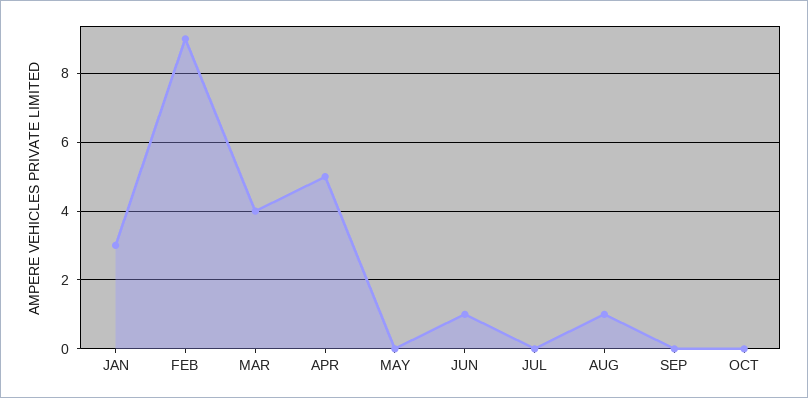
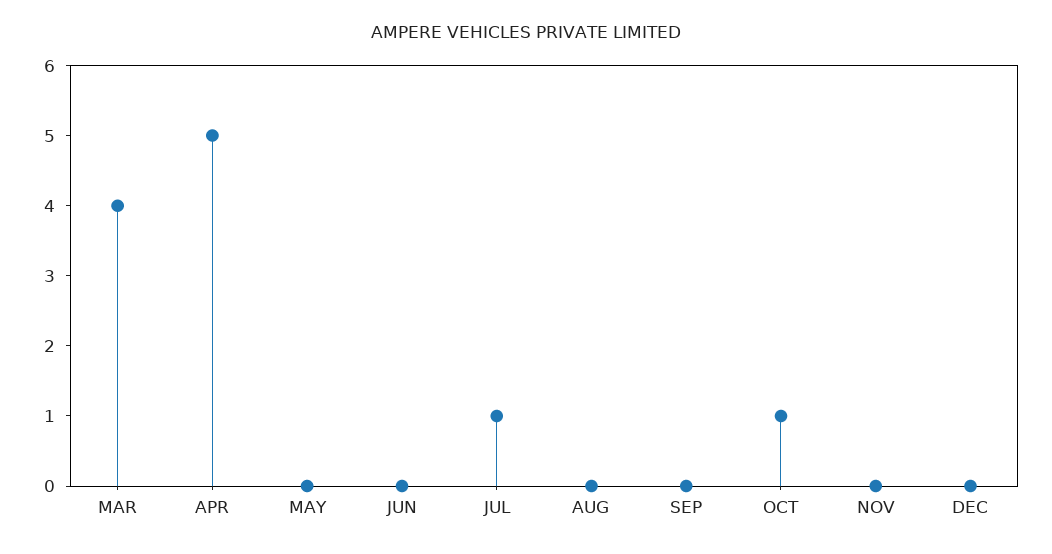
JAN: 3 -> none
FEB: 9 -> none
JUN: 1 -> 0
JUL: 0 -> 1
AUG: 1 -> 0
OCT: 0 -> 1
NOV: none -> 0
DEC: none -> 0

